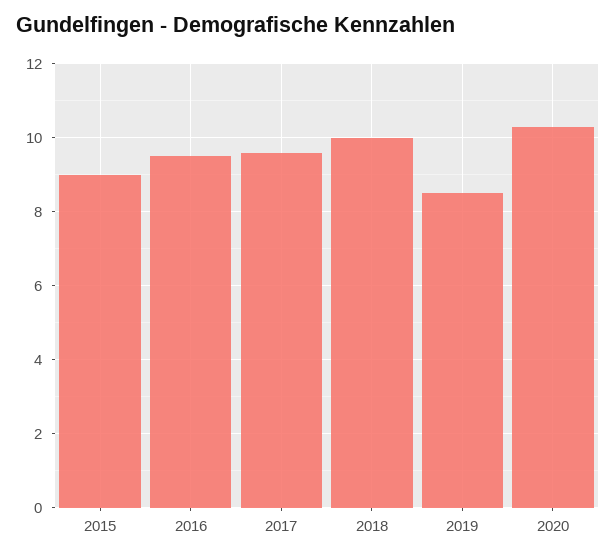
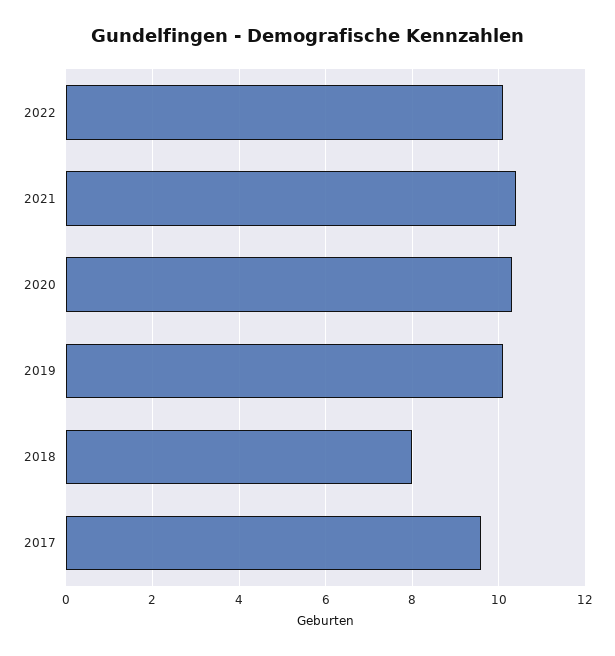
2015: 9 -> none
2016: 9.5 -> none
2018: 10 -> 8
2019: 8.5 -> 10
2022: none -> 10
2021: none -> 10.5

